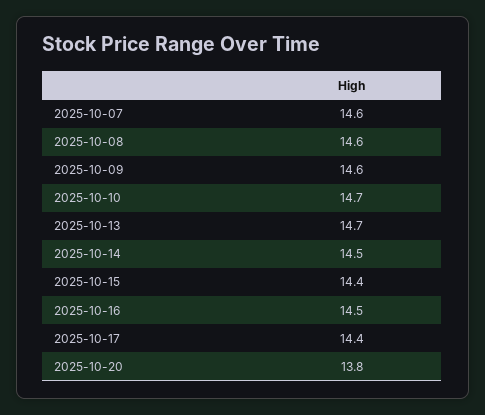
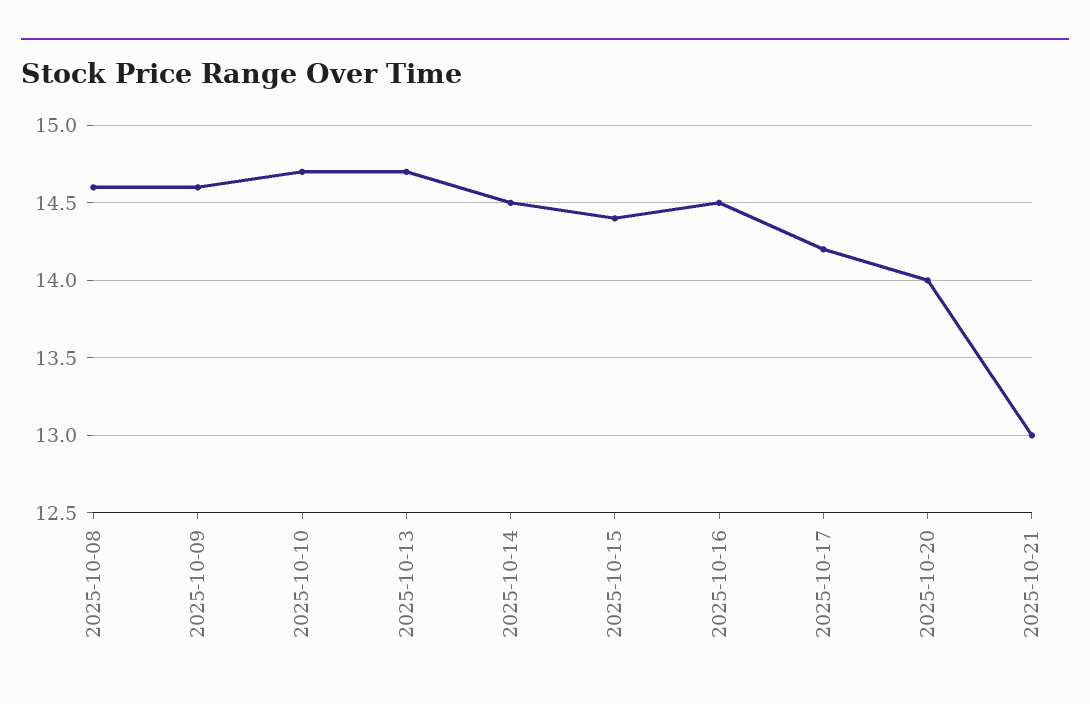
2025-10-07: 14.6 -> none
2025-10-17: 14.4 -> 14.2
2025-10-20: 13.8 -> 14
2025-10-21: none -> 13

